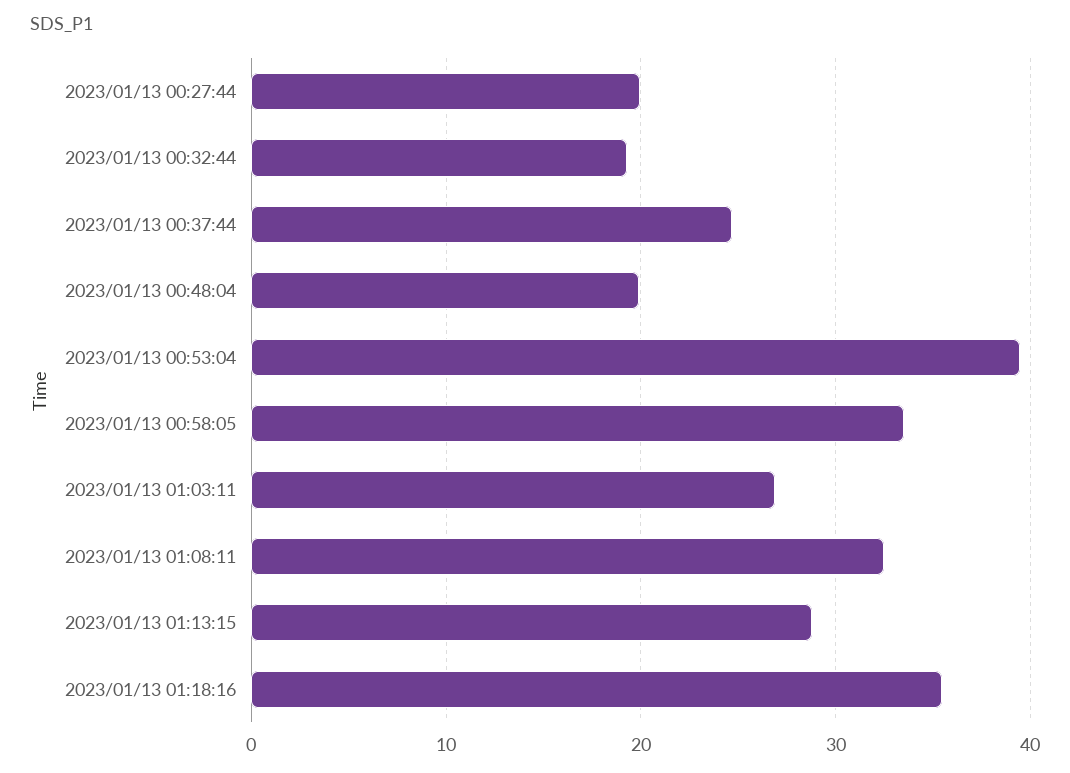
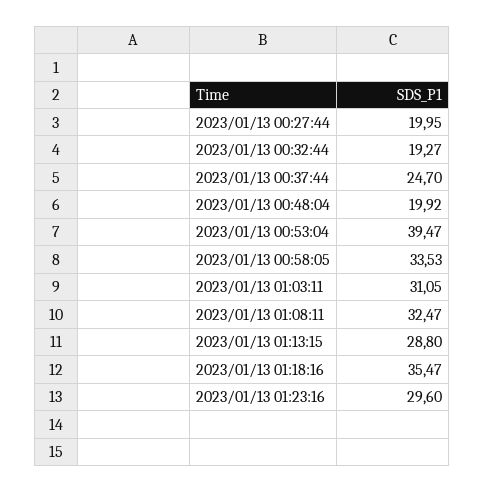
2023/01/13 01:03:11: 27 -> 31.05
2023/01/13 01:23:16: none -> 29.6

